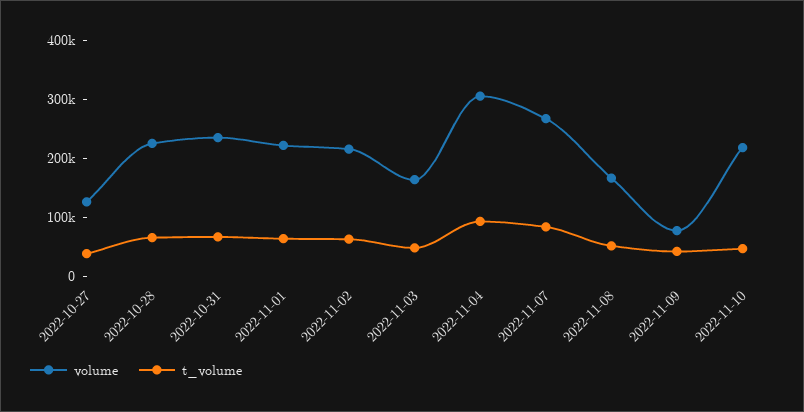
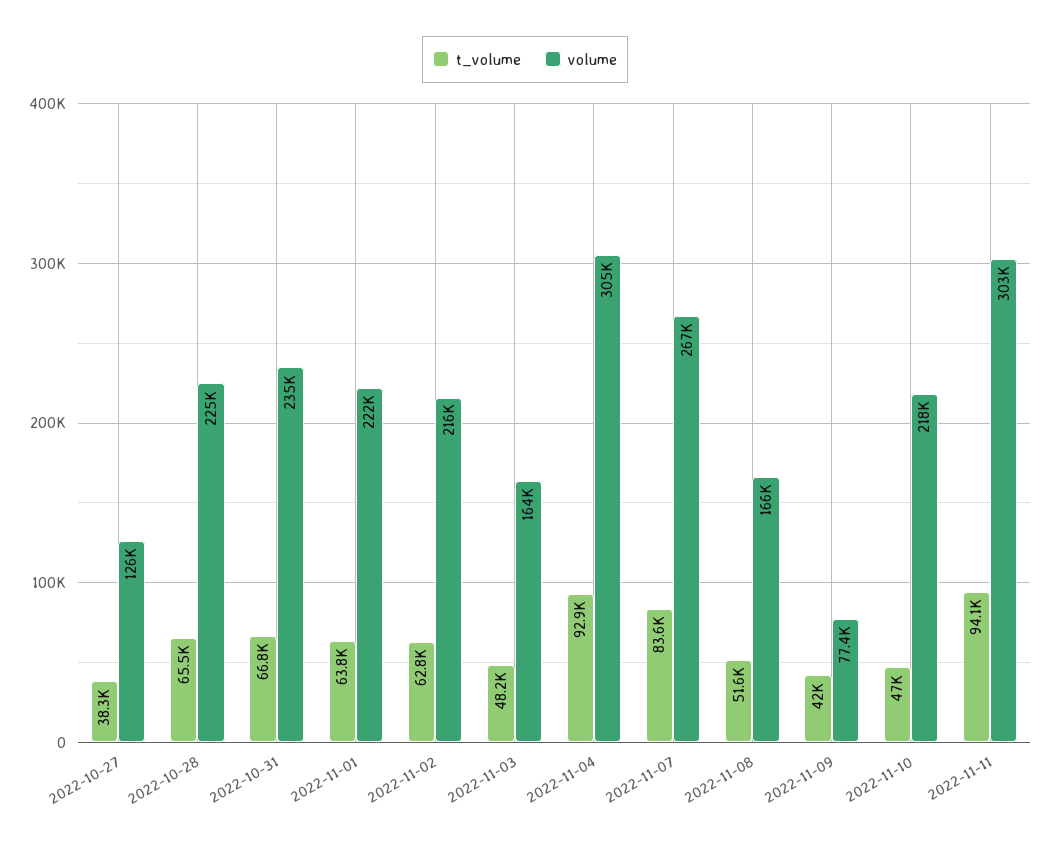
t_volume, 2022-11-11: none -> 94100
volume, 2022-11-11: none -> 303000

